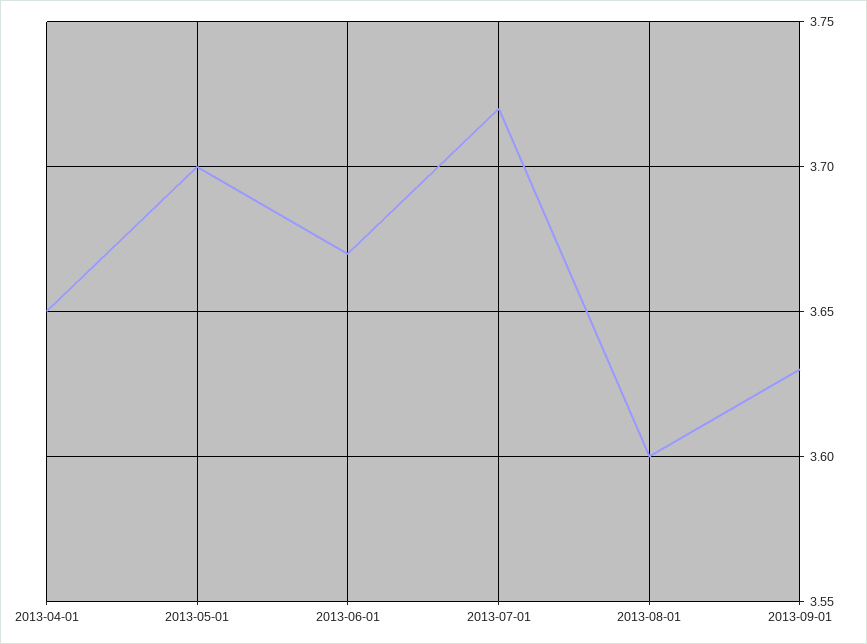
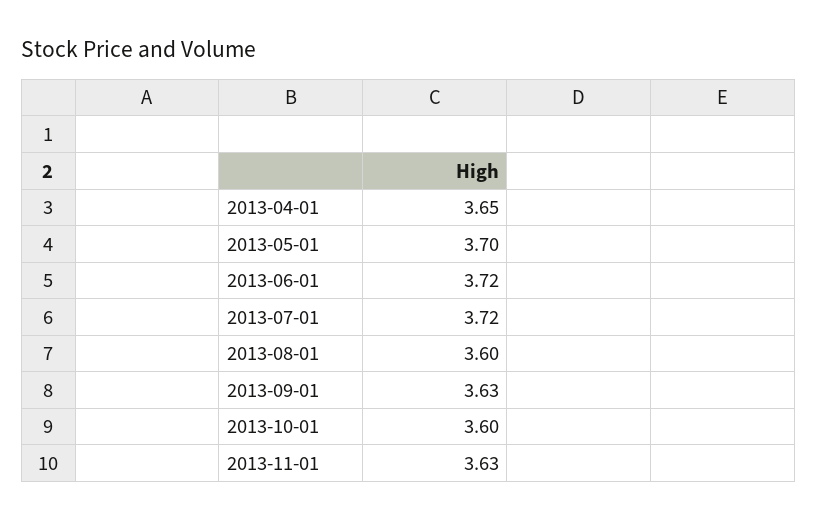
2013-06-01: 3.67 -> 3.72
2013-10-01: none -> 3.6
2013-11-01: none -> 3.63

